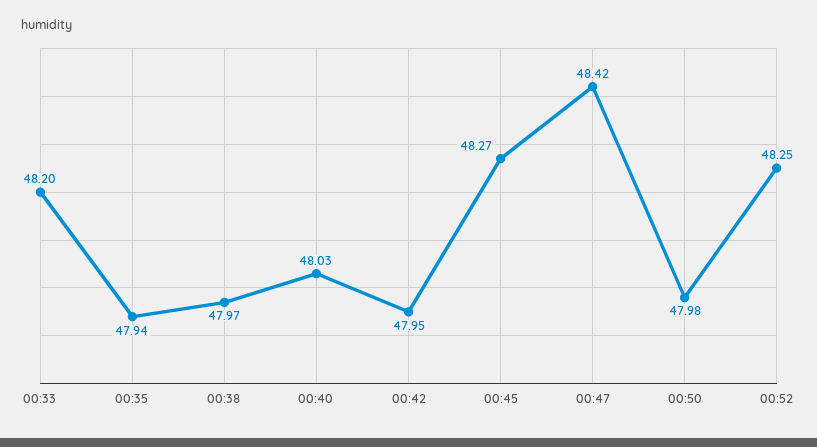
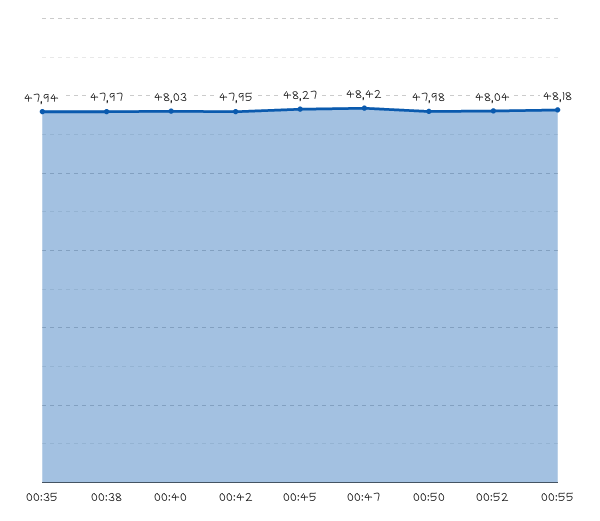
00:33: 48.2 -> none
00:52: 48.25 -> 48.04
00:55: none -> 48.18

